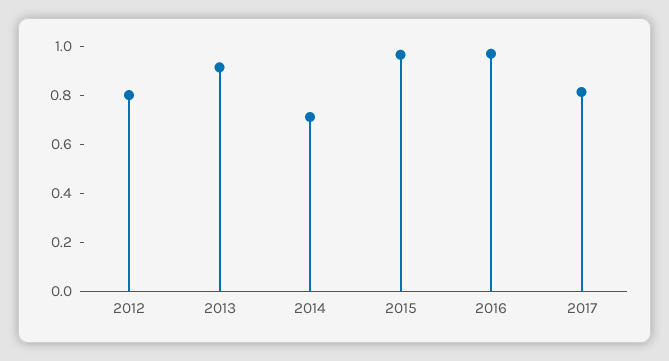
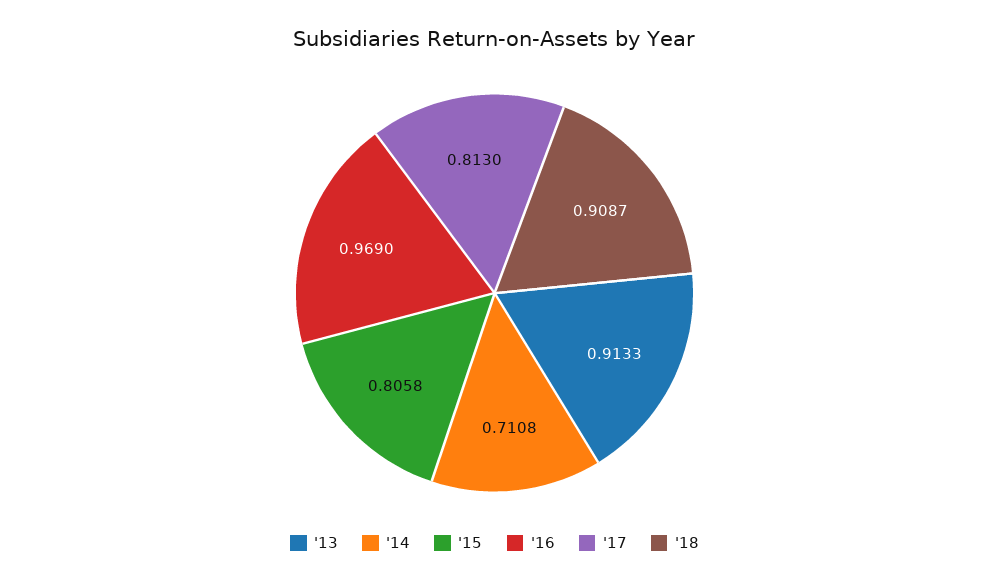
2012: 0.8 -> none
2015: 0.95 -> 0.8058
'18: none -> 0.9087

